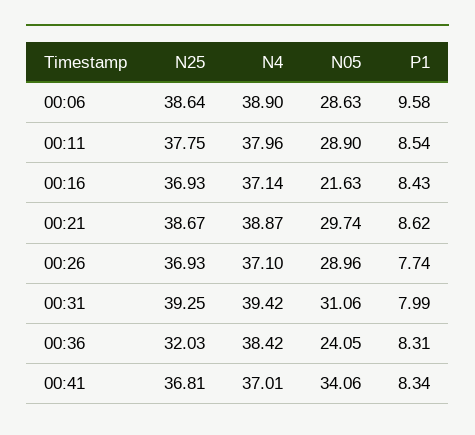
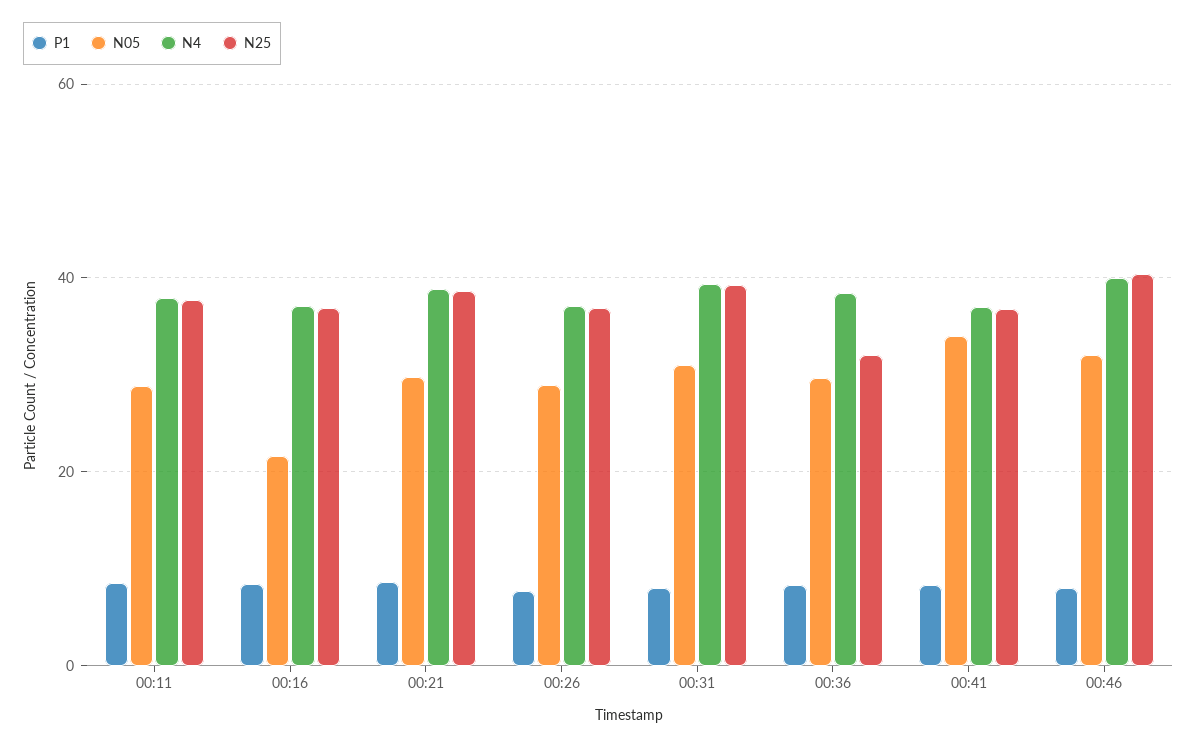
N25, 00:06: 38.64 -> none
N4, 00:06: 38.9 -> none
N05, 00:06: 28.63 -> none
P1, 00:06: 9.58 -> none
N05, 00:36: 24.05 -> 30
P1, 00:46: none -> 8
N05, 00:46: none -> 32
N4, 00:46: none -> 40
N25, 00:46: none -> 40

